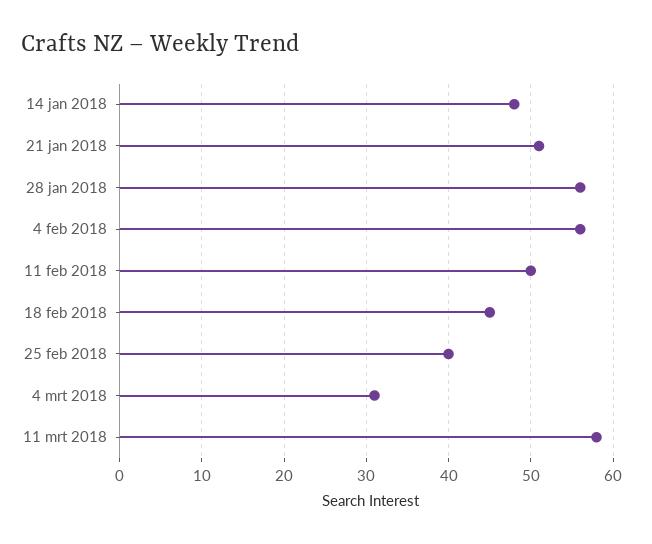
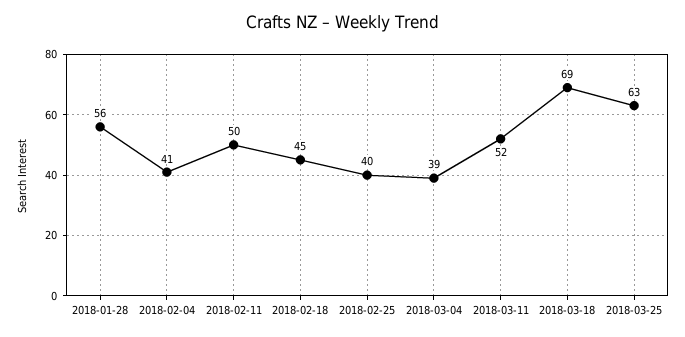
14 jan 2018: 48 -> none
21 jan 2018: 51 -> none
4 feb 2018: 56 -> 41
4 mrt 2018: 31 -> 39
11 mrt 2018: 58 -> 52
2018-03-18: none -> 69
2018-03-25: none -> 63

